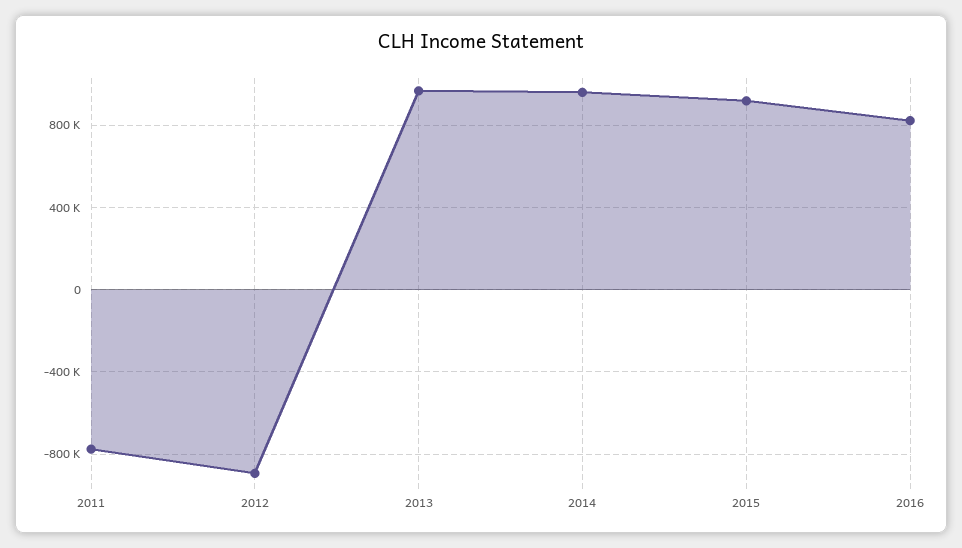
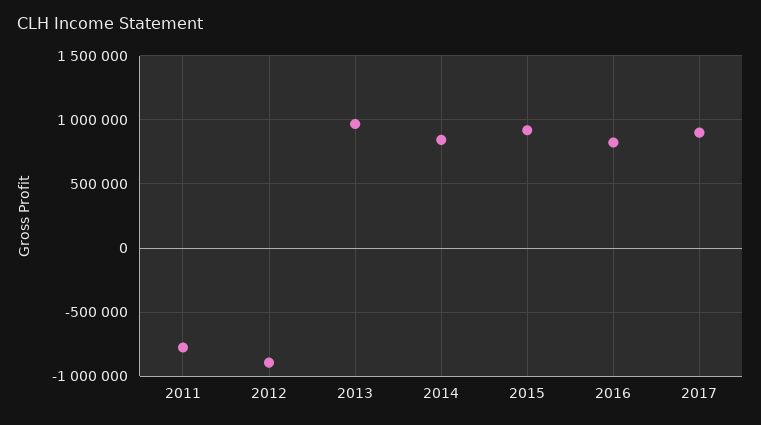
2014: 950000 -> 850000
2017: none -> 900000

